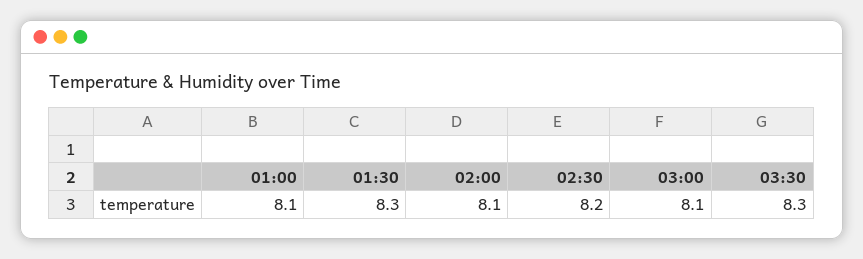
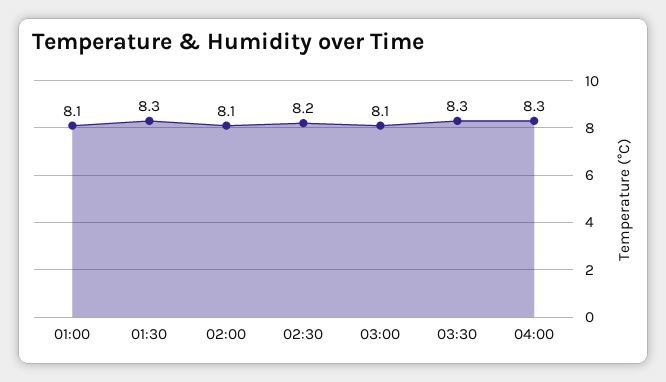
04:00: none -> 8.3

